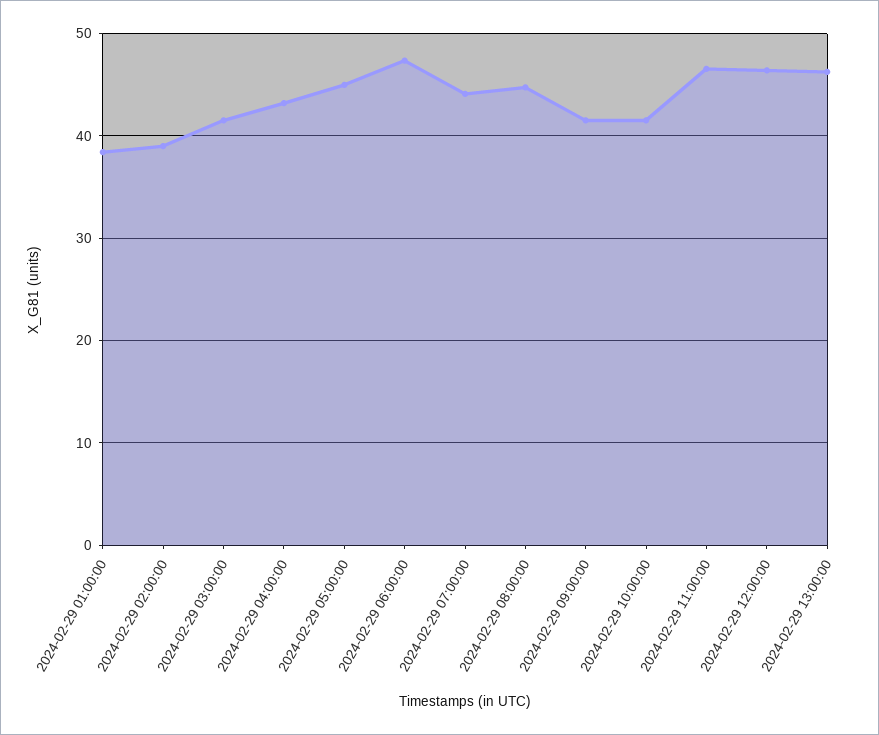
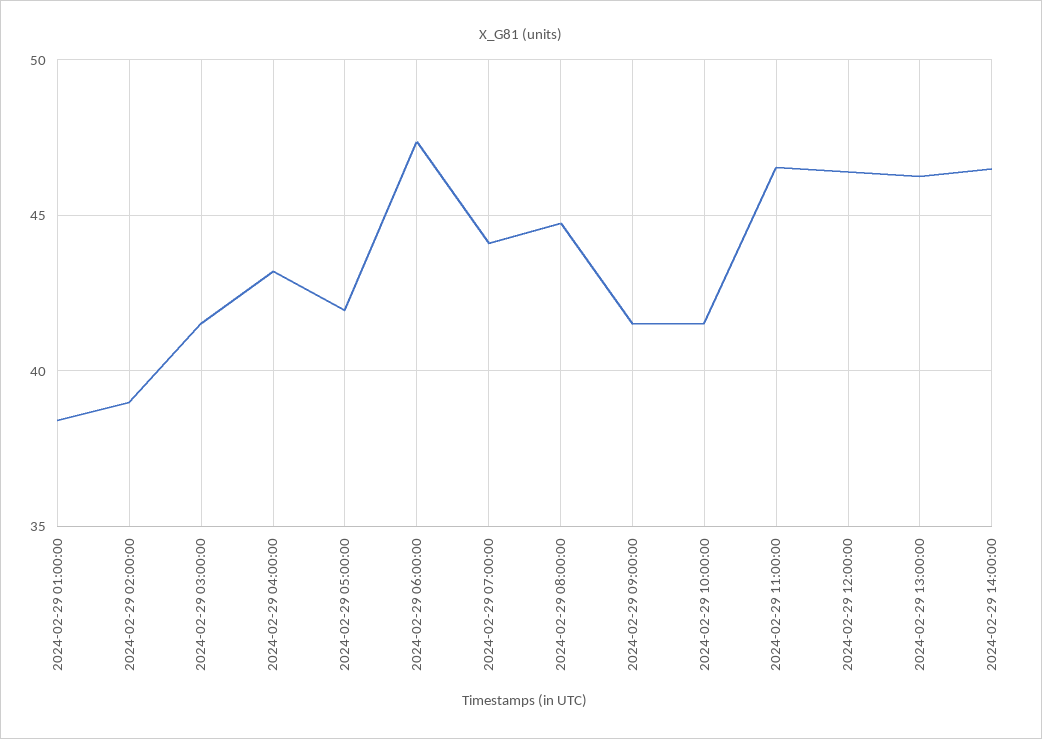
2024-02-29 05:00:00: 45 -> 42
2024-02-29 14:00:00: none -> 46.5

